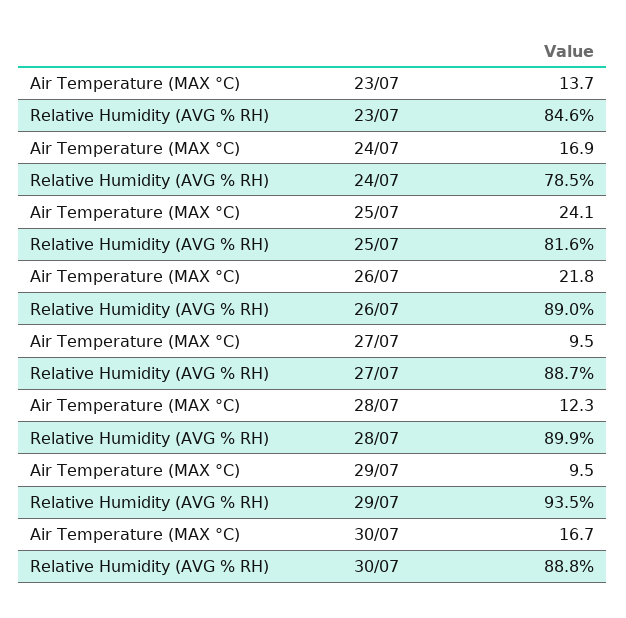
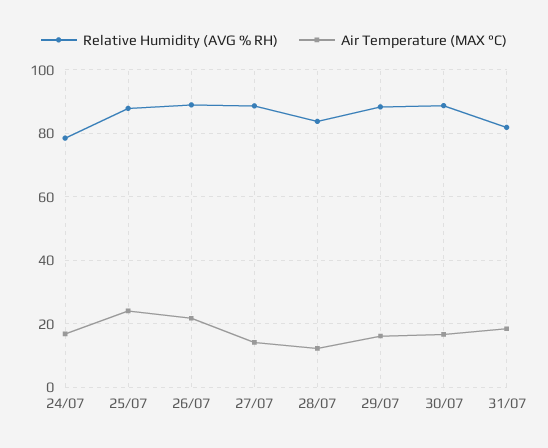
Air Temperature (MAX °C), 23/07: 13.7 -> none
Relative Humidity (AVG % RH), 23/07: 84.6 -> none
Relative Humidity (AVG % RH), 25/07: 81.6 -> 88
Air Temperature (MAX °C), 27/07: 9.5 -> 14
Relative Humidity (AVG % RH), 28/07: 89.9 -> 84
Air Temperature (MAX °C), 29/07: 9.5 -> 16
Relative Humidity (AVG % RH), 29/07: 93.5 -> 88
Relative Humidity (AVG % RH), 31/07: none -> 82
Air Temperature (MAX °C), 31/07: none -> 18

